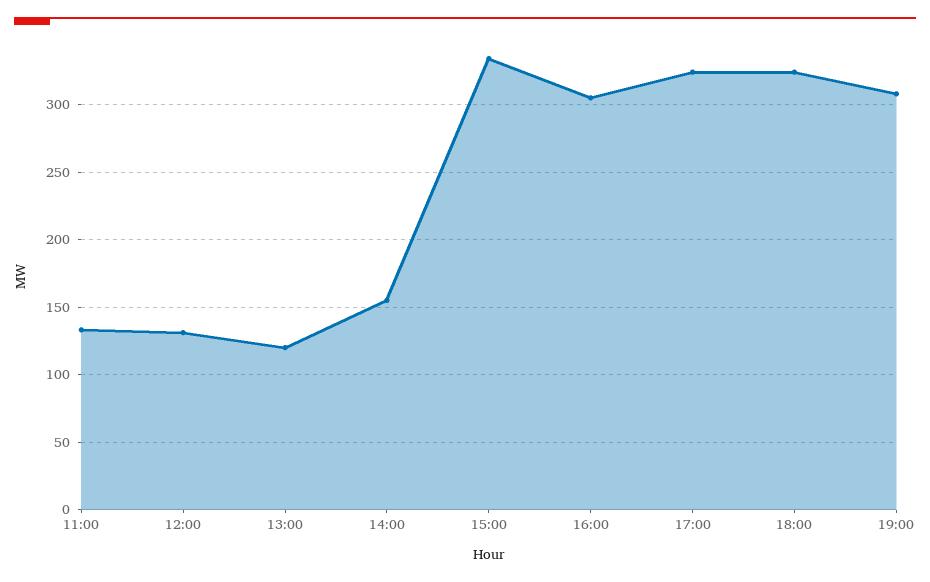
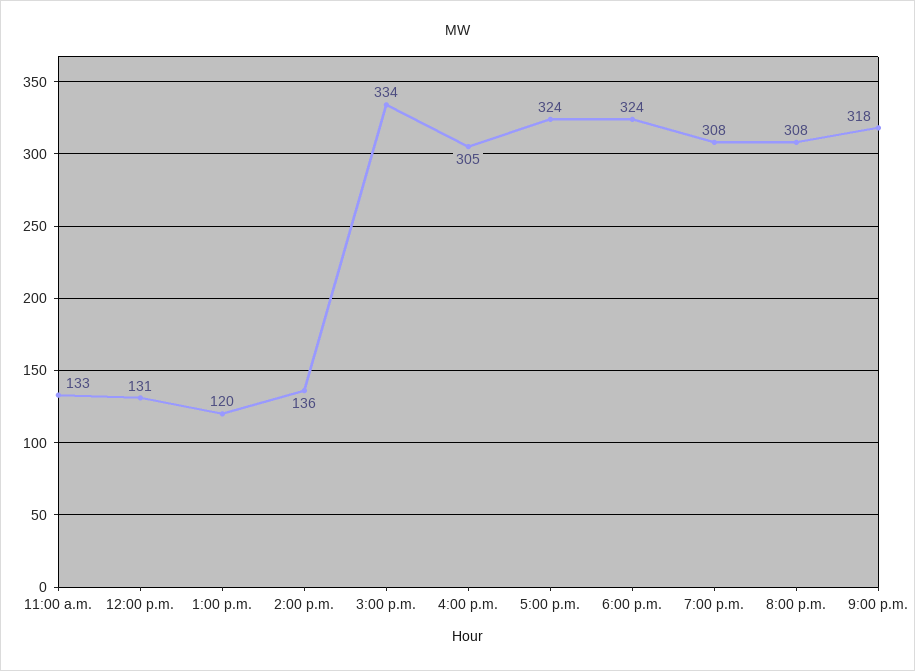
14:00: 155 -> 136
8:00 p.m.: none -> 308
9:00 p.m.: none -> 318

